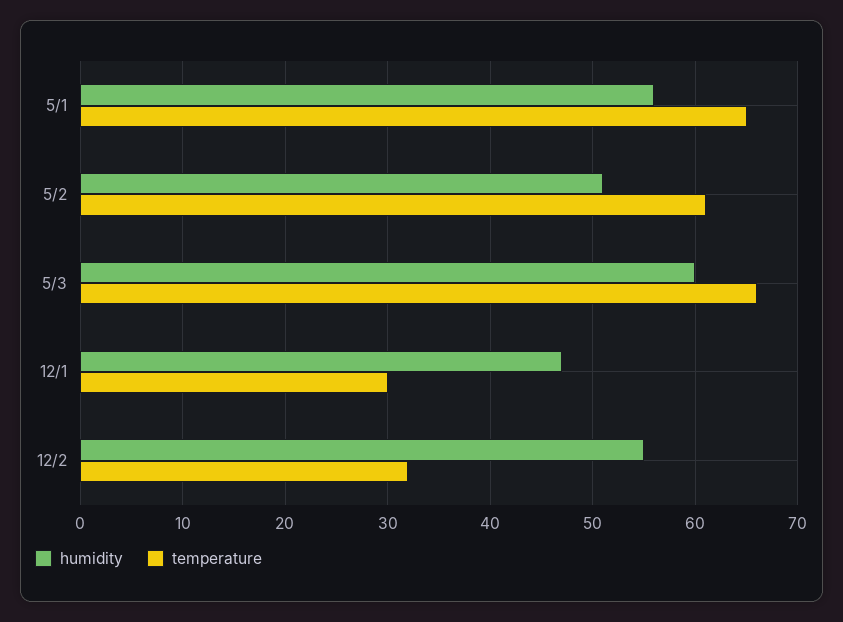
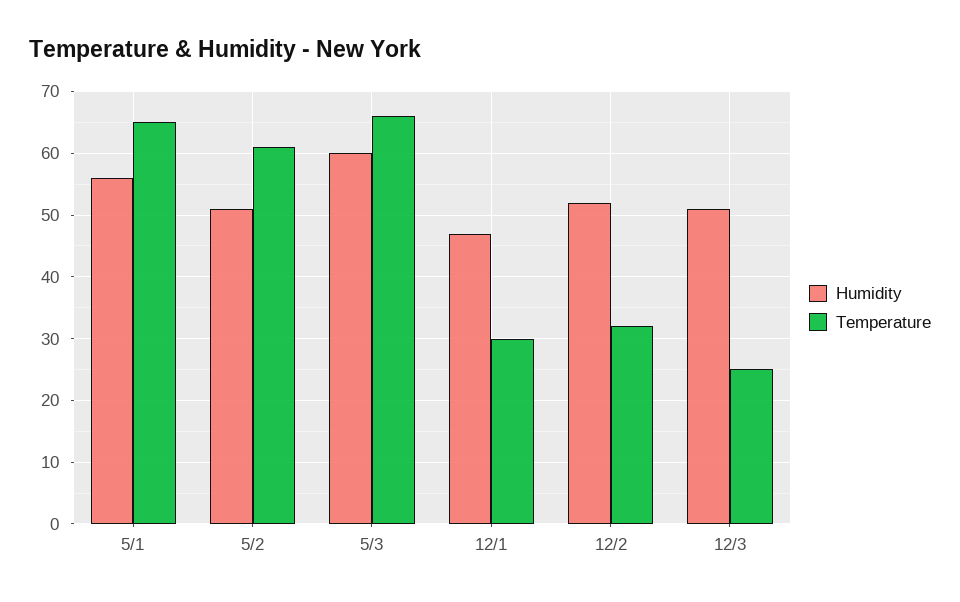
humidity, 12/2: 55 -> 52
humidity, 12/3: none -> 51
temperature, 12/3: none -> 25

